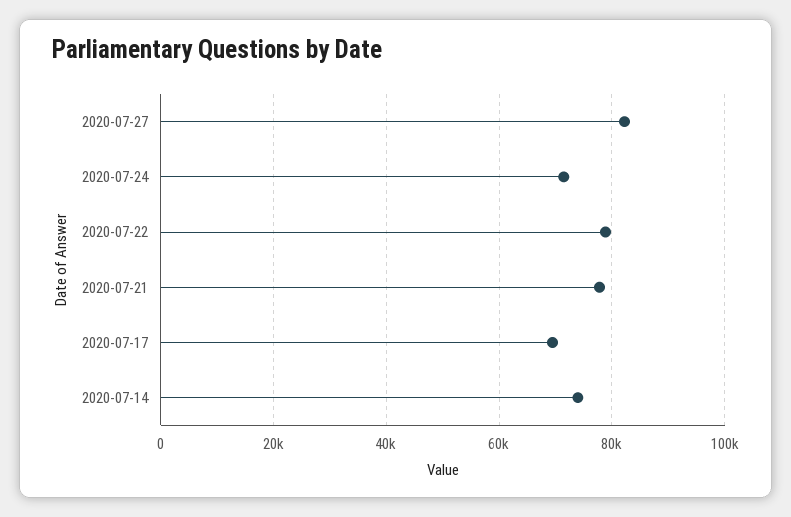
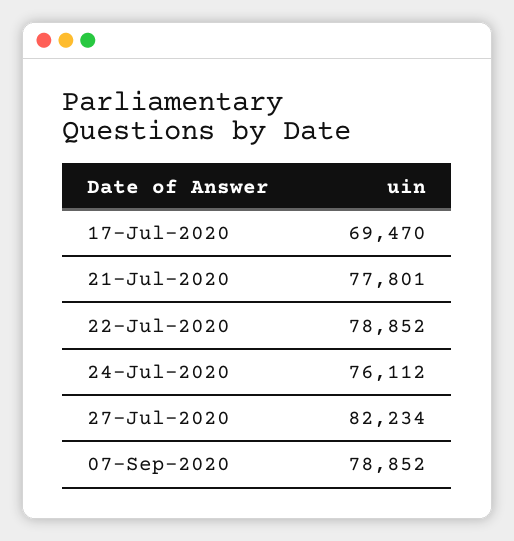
2020-07-24: 72000 -> 76112
2020-07-14: 74000 -> none
07-Sep-2020: none -> 78852

